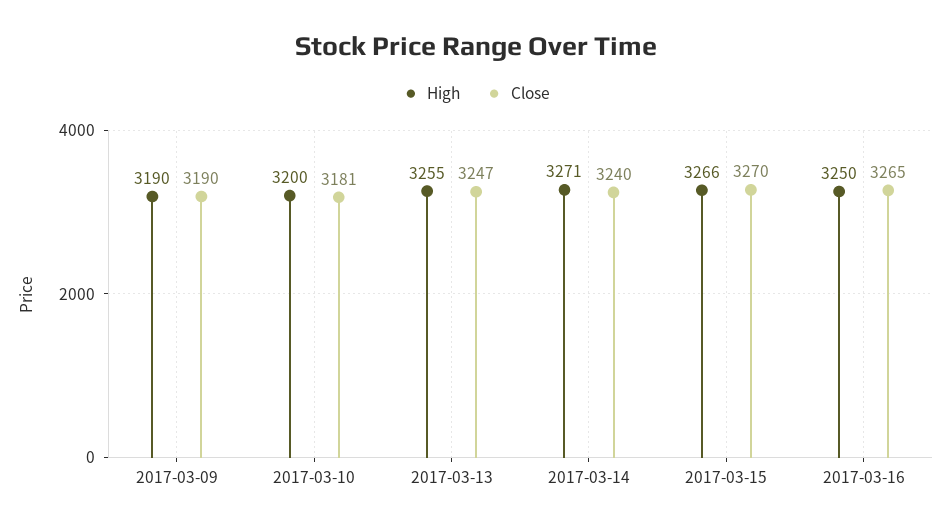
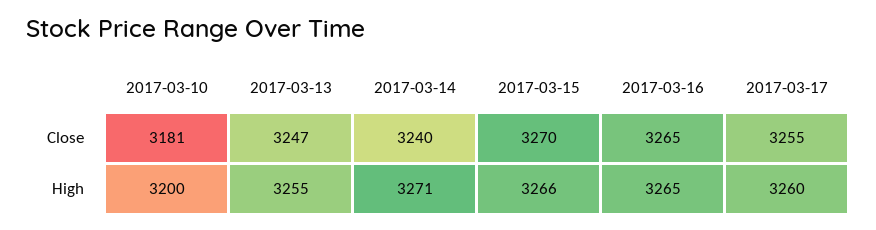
High, 2017-03-09: 3190 -> none
Close, 2017-03-09: 3190 -> none
High, 2017-03-16: 3250 -> 3265
Close, 2017-03-17: none -> 3255
High, 2017-03-17: none -> 3260

